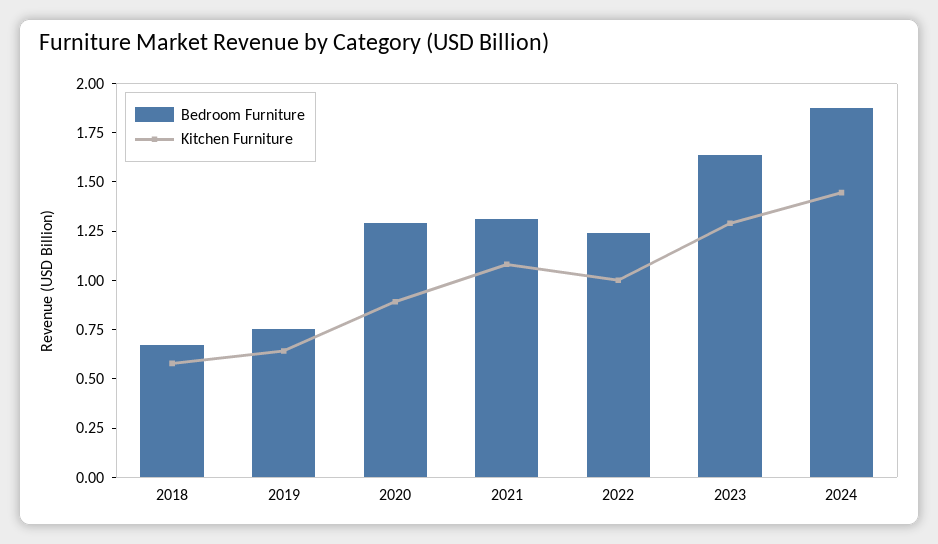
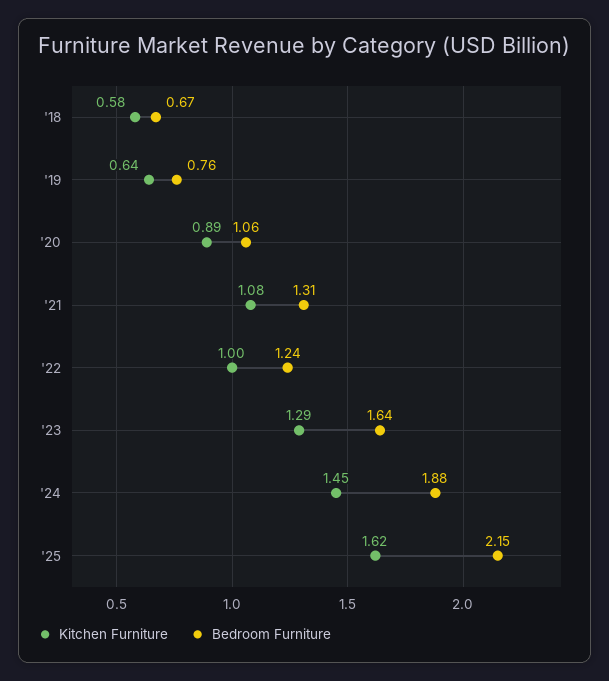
Bedroom Furniture, 2020: 1.3 -> 1.06
Kitchen Furniture, '25: none -> 1.62
Bedroom Furniture, '25: none -> 2.15

